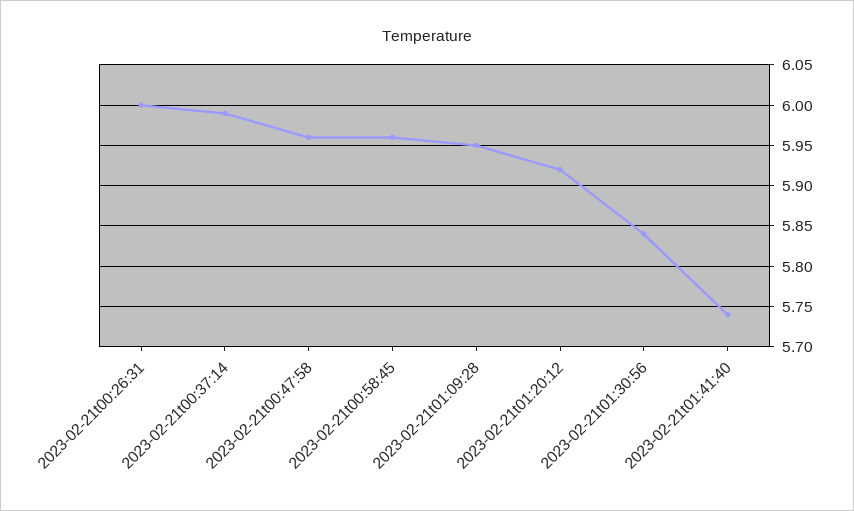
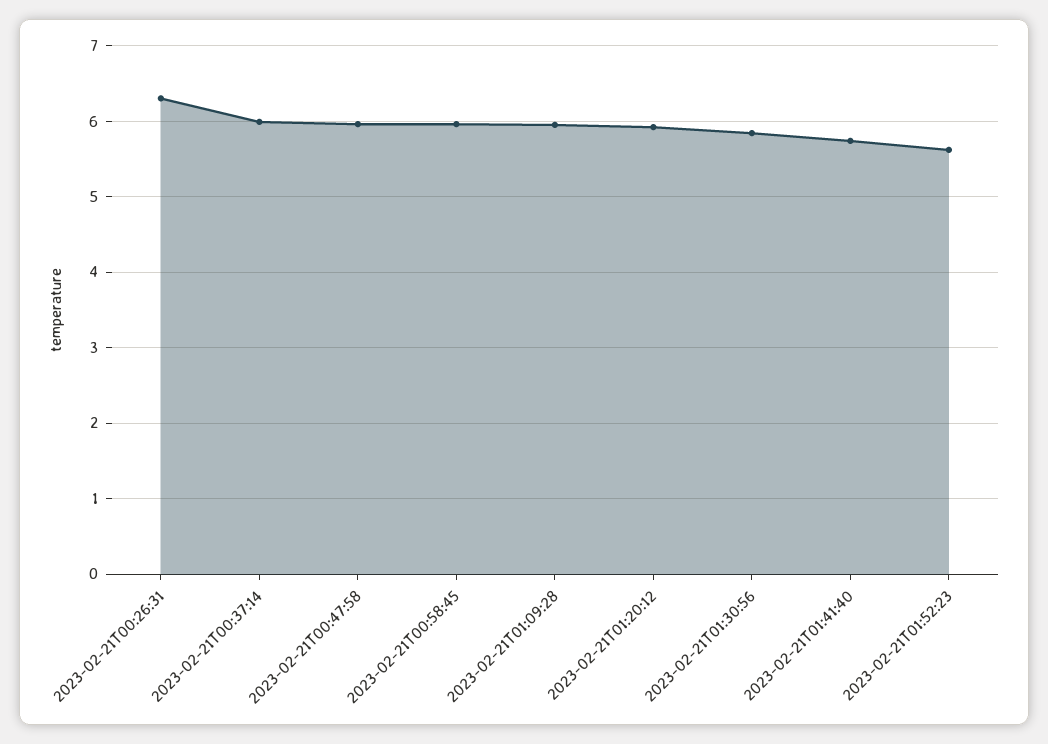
2023-02-21t00:26:31: 6 -> 6.3
2023-02-21T01:52:23: none -> 5.6

